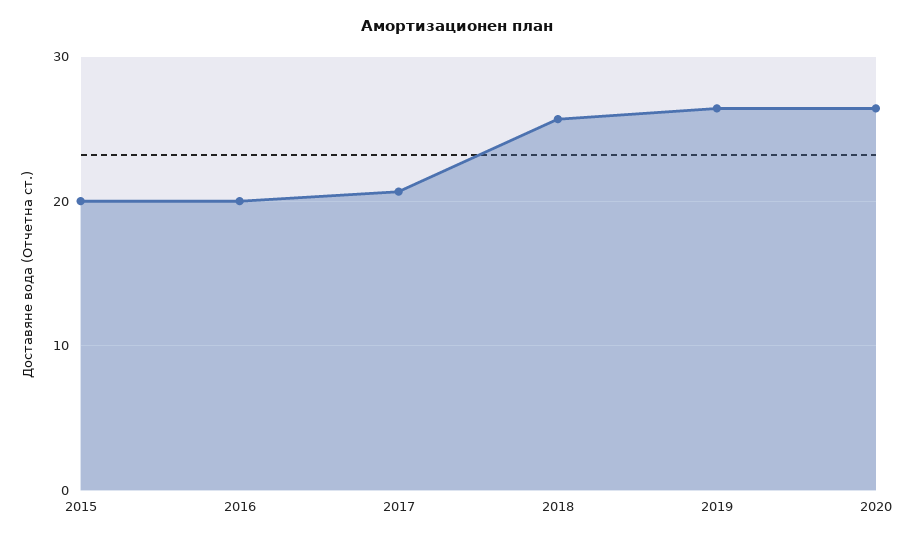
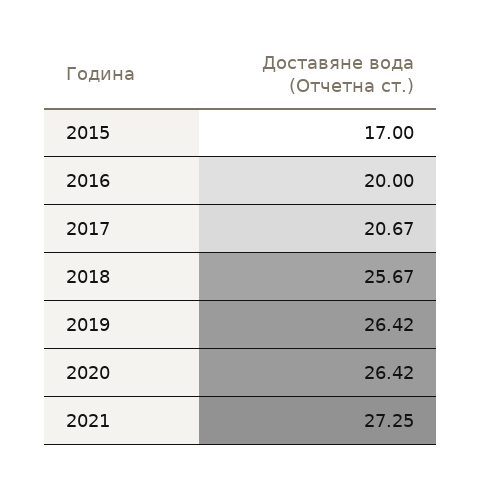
2015: 20 -> 17
2021: none -> 27.25

